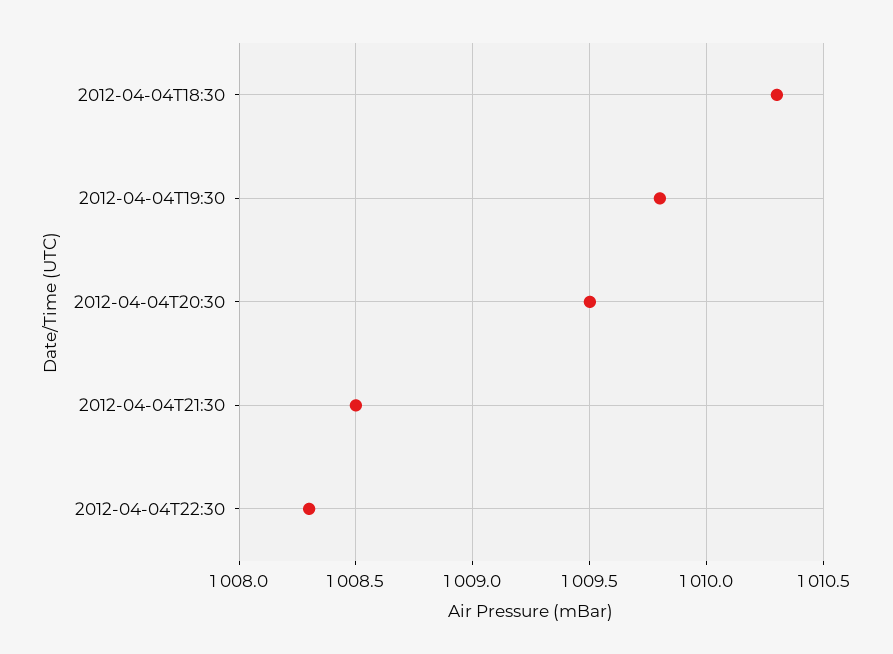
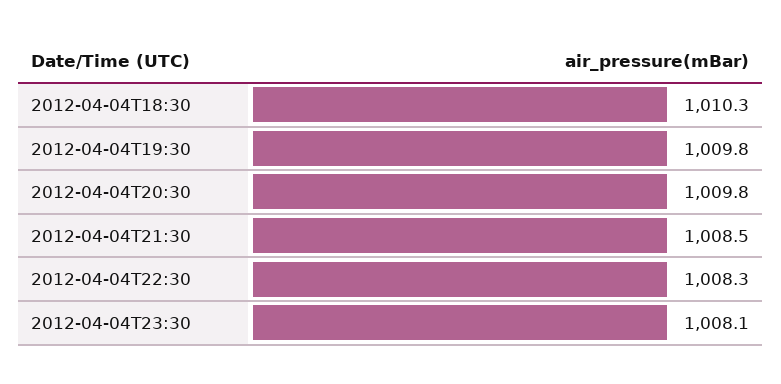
2012-04-04T20:30: 1009.5 -> 1009.8
2012-04-04T23:30: none -> 1008.1

